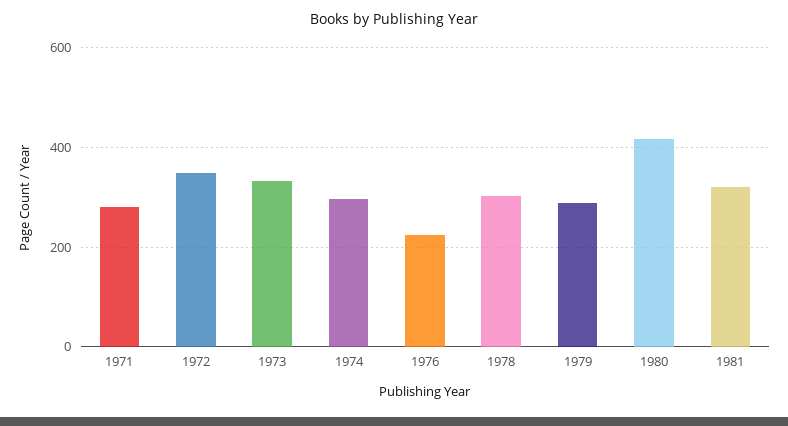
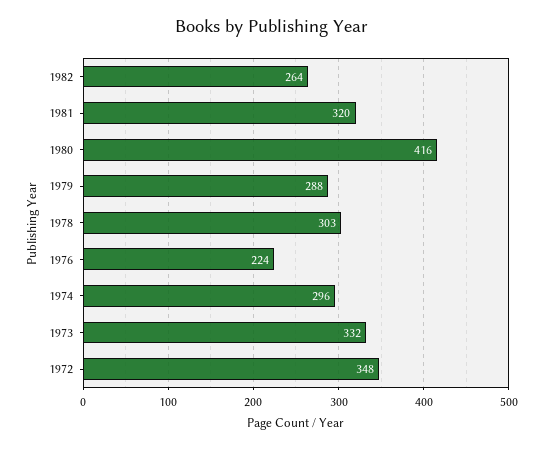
1971: 280 -> none
1982: none -> 264

